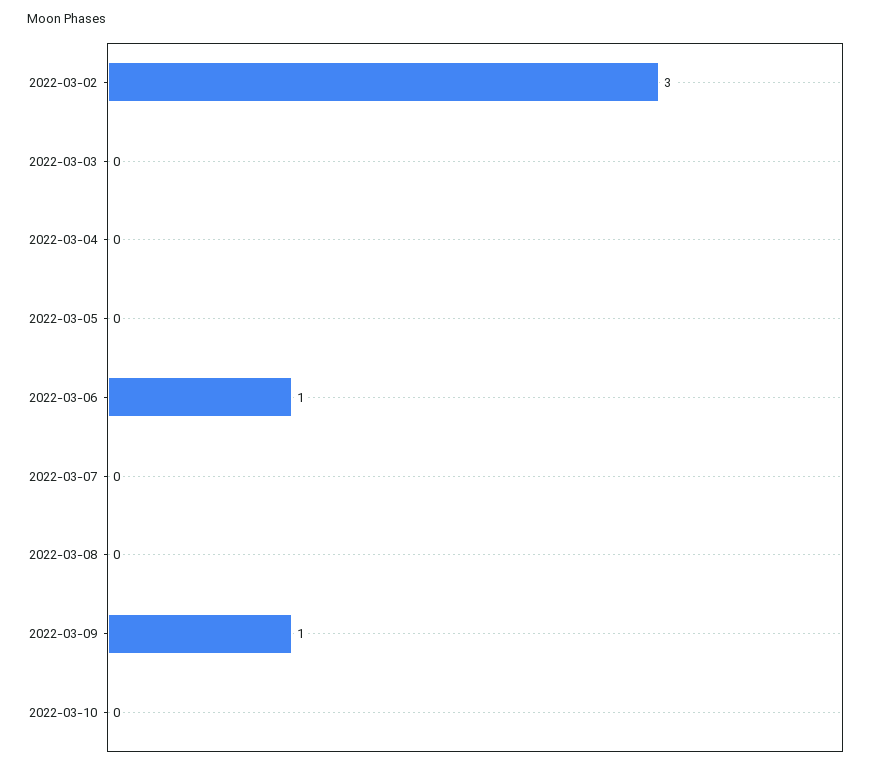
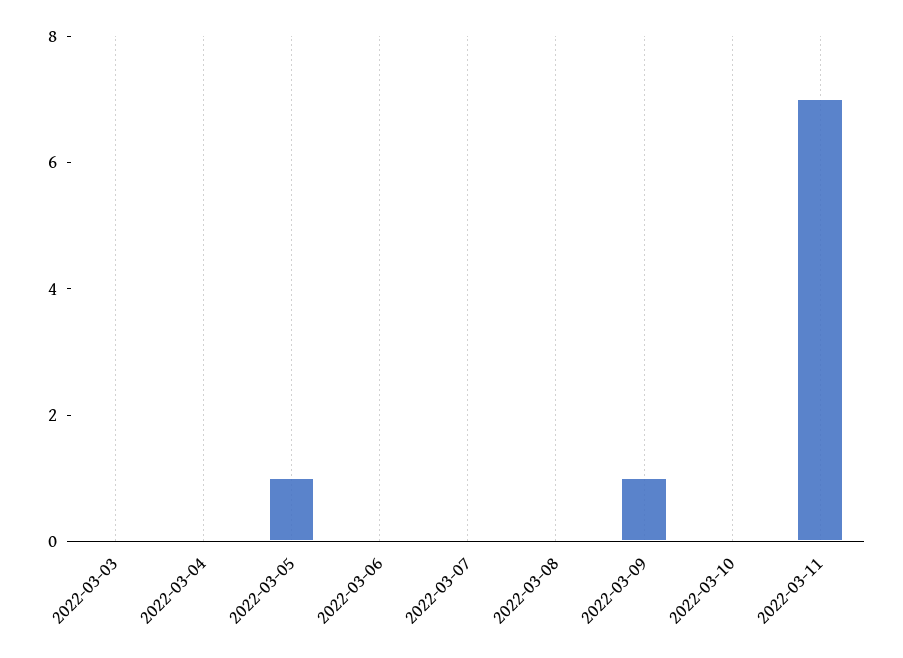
2022-03-02: 3 -> none
2022-03-05: 0 -> 1
2022-03-06: 1 -> 0
2022-03-11: none -> 7

